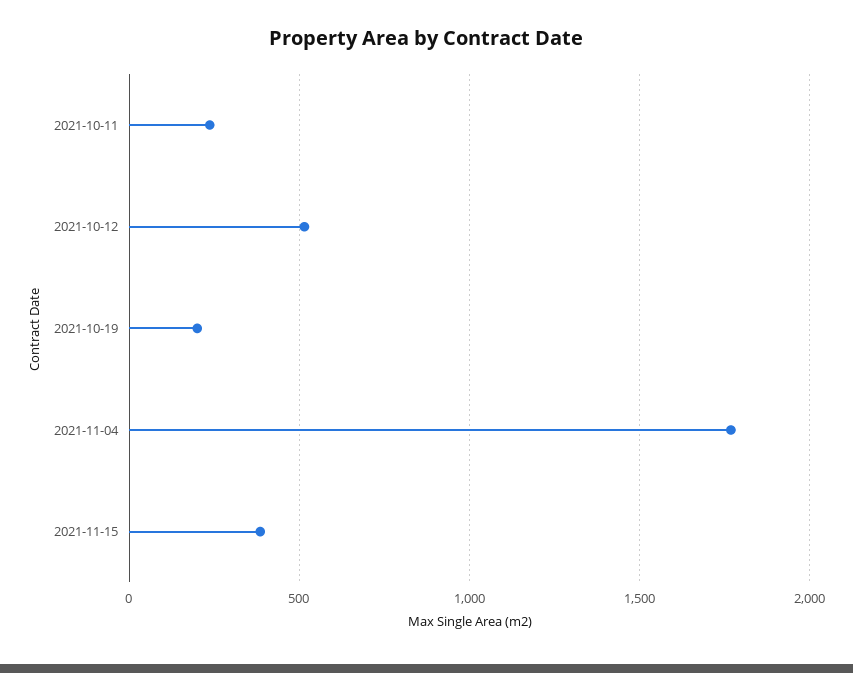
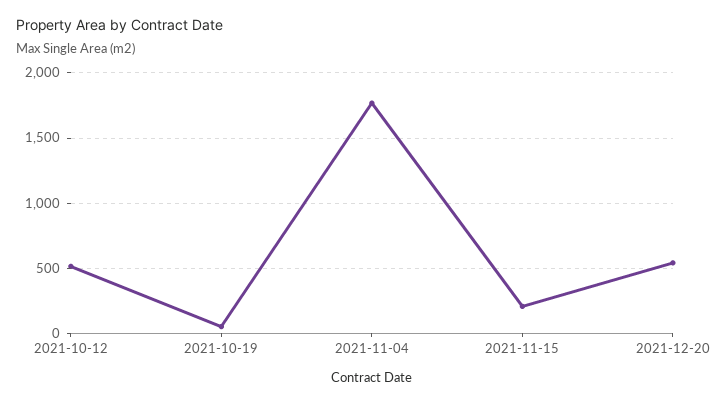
2021-10-11: 250 -> none
2021-10-19: 200 -> 50
2021-11-15: 400 -> 200
2021-12-20: none -> 550

